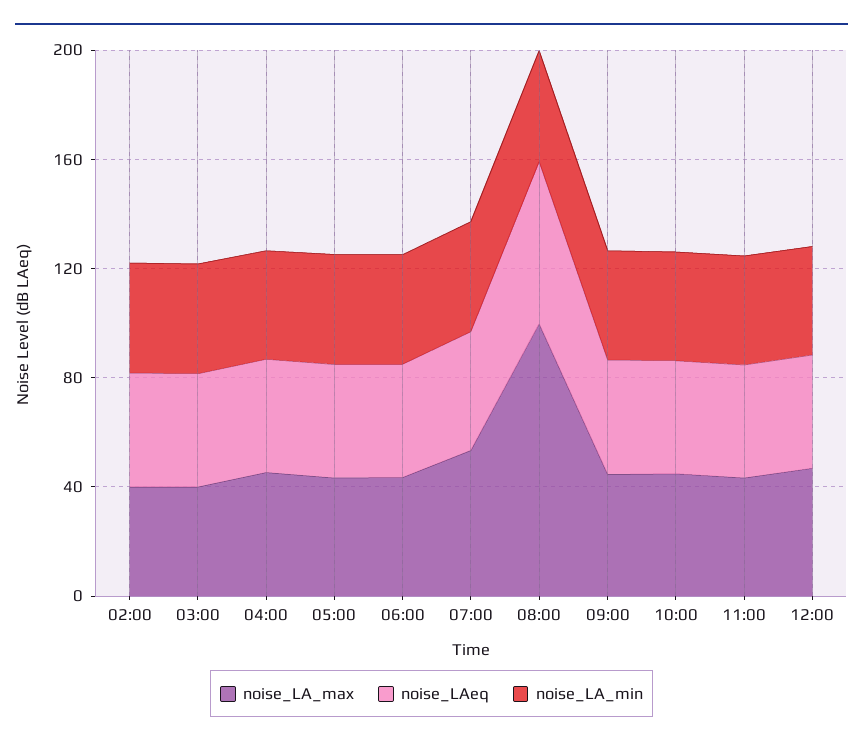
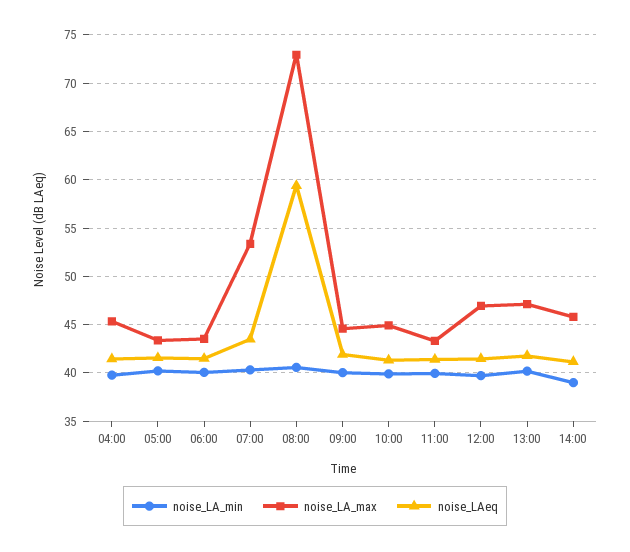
noise_LA_max, 02:00: 40 -> none
noise_LAeq, 02:00: 40 -> none
noise_LA_min, 02:00: 40 -> none
noise_LA_max, 03:00: 40 -> none
noise_LAeq, 03:00: 40 -> none
noise_LA_min, 03:00: 40 -> none
noise_LA_max, 08:00: 100 -> 73
noise_LA_min, 13:00: none -> 40
noise_LA_max, 13:00: none -> 47
noise_LAeq, 13:00: none -> 42
noise_LA_min, 14:00: none -> 39
noise_LA_max, 14:00: none -> 46
noise_LAeq, 14:00: none -> 41

